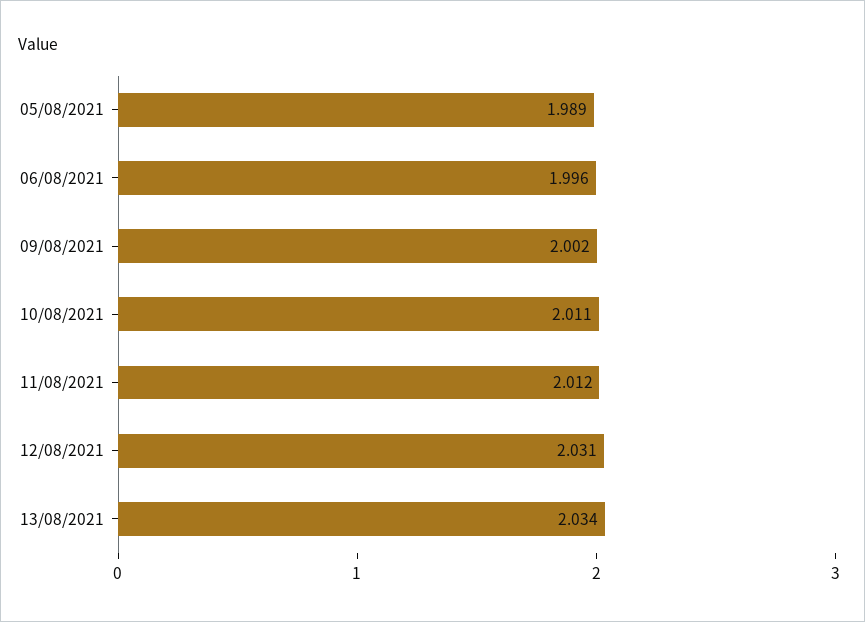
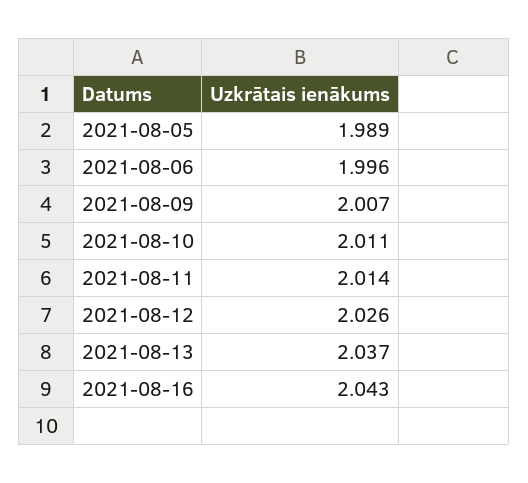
09/08/2021: 2.002 -> 2.007
11/08/2021: 2.012 -> 2.014
12/08/2021: 2.031 -> 2.026
13/08/2021: 2.034 -> 2.037
2021-08-16: none -> 2.043

